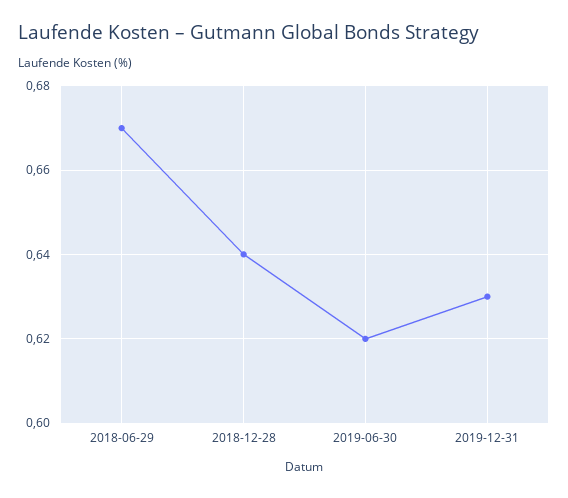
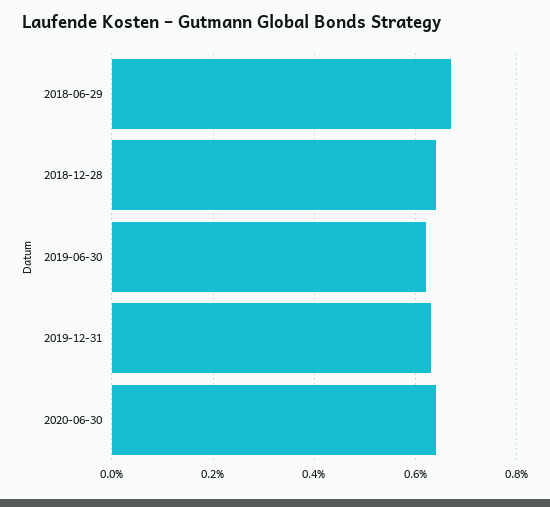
2020-06-30: none -> 0.65

